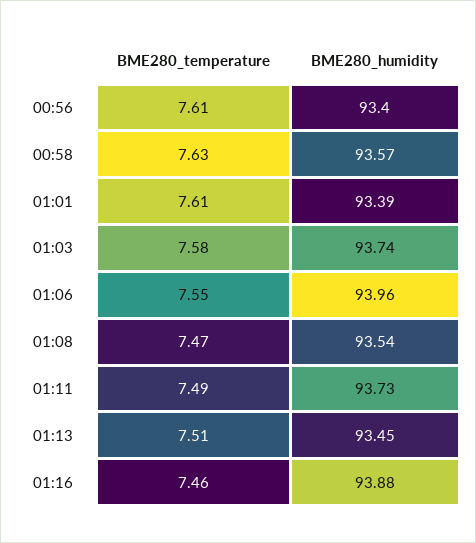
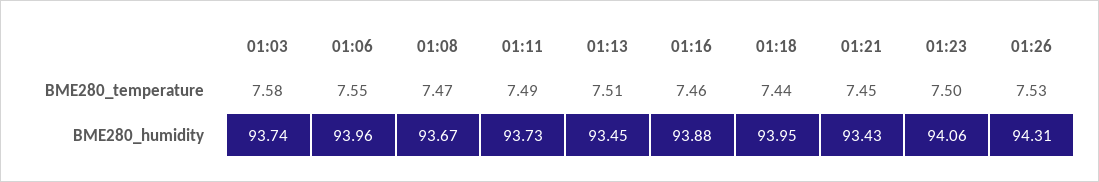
BME280_temperature, 00:56: 7.61 -> none
BME280_humidity, 00:56: 93.4 -> none
BME280_temperature, 00:58: 7.63 -> none
BME280_humidity, 00:58: 93.57 -> none
BME280_temperature, 01:01: 7.61 -> none
BME280_humidity, 01:01: 93.39 -> none
BME280_humidity, 01:08: 93.54 -> 93.67
BME280_temperature, 01:18: none -> 7.44
BME280_temperature, 01:21: none -> 7.45
BME280_temperature, 01:23: none -> 7.5
BME280_temperature, 01:26: none -> 7.53
BME280_humidity, 01:18: none -> 93.95
BME280_humidity, 01:21: none -> 93.43
BME280_humidity, 01:23: none -> 94.06
BME280_humidity, 01:26: none -> 94.31

